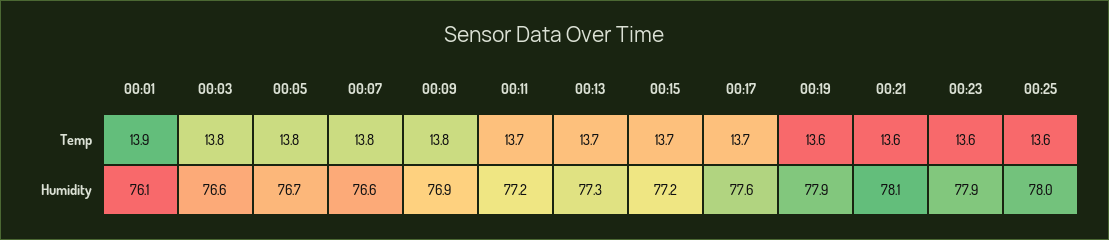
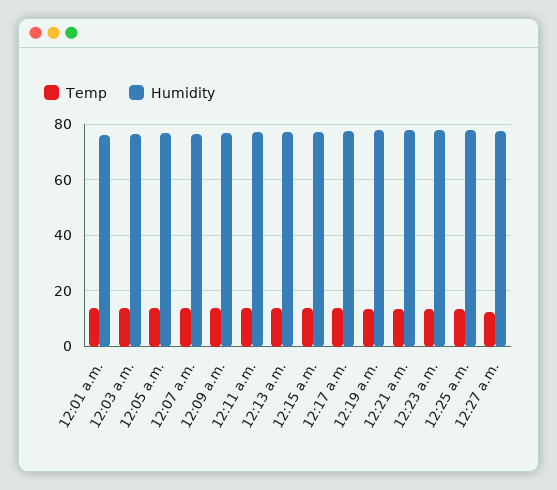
Temp, 12:27 a.m.: none -> 12.5
Humidity, 12:27 a.m.: none -> 77.5

